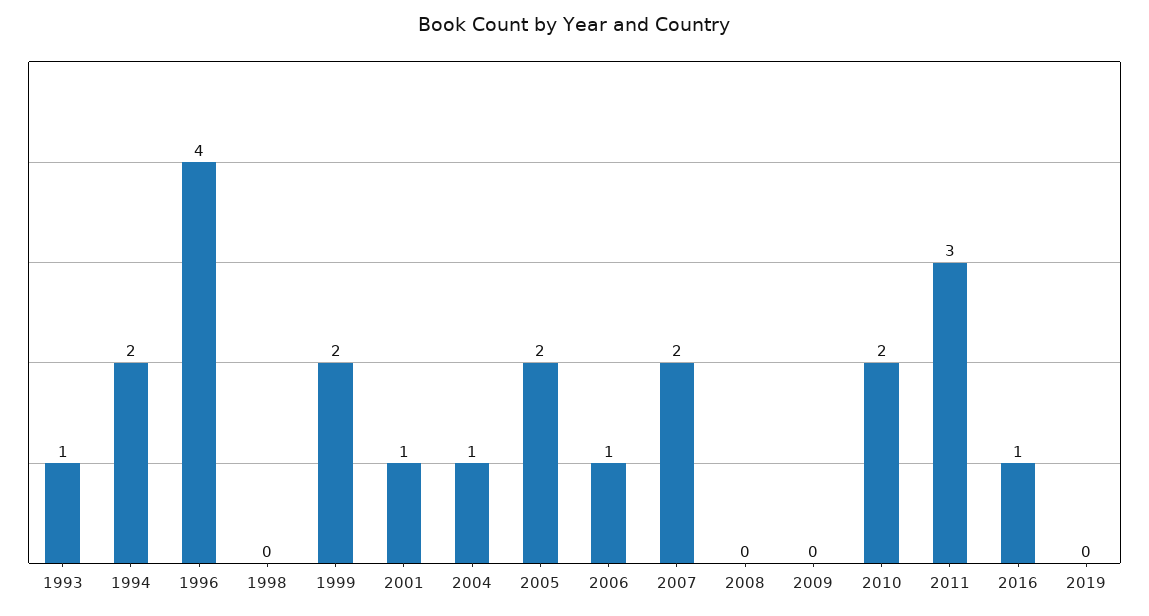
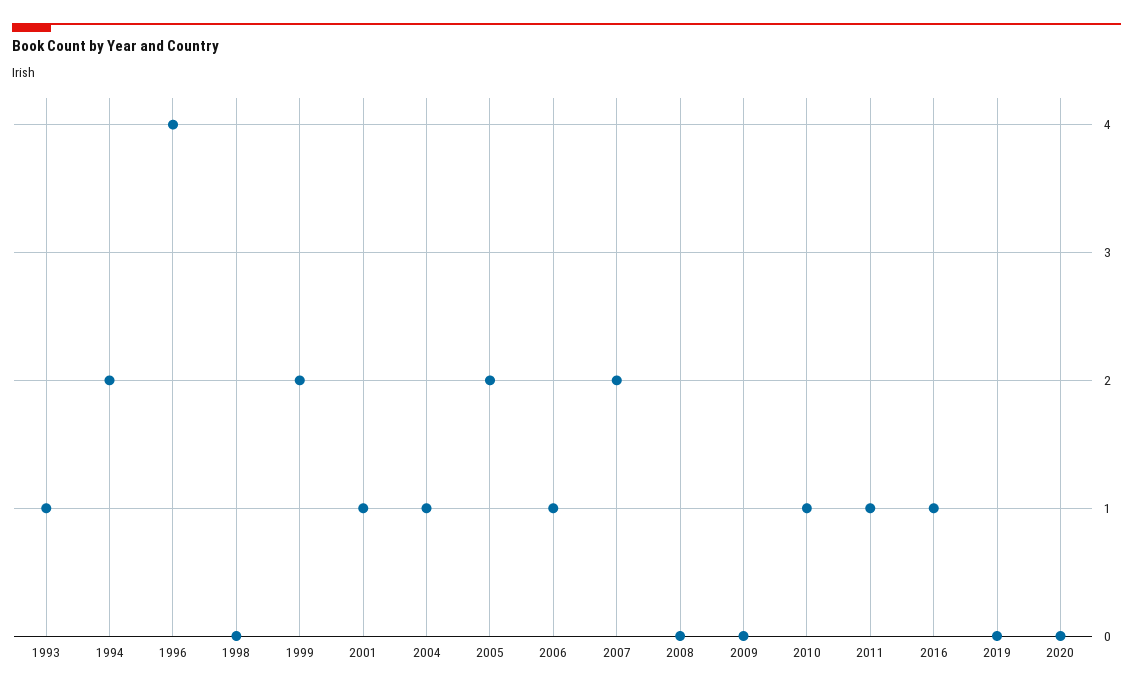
2010: 2 -> 1
2011: 3 -> 1
2020: none -> 0

